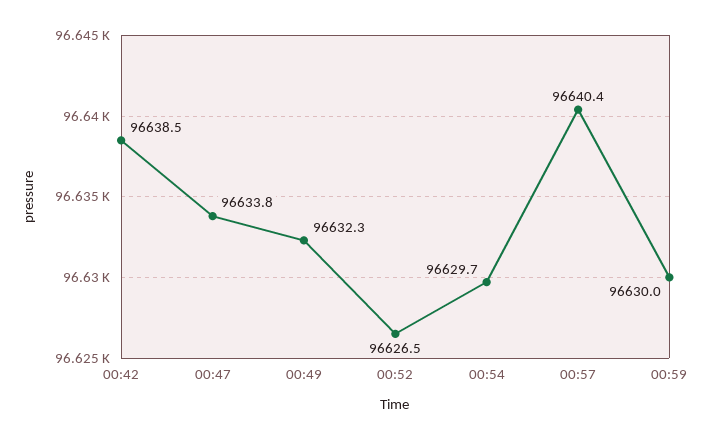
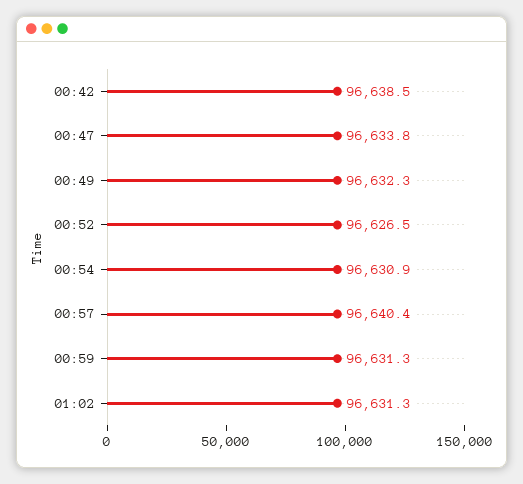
00:54: 96629.7 -> 96630.9
00:59: 96630 -> 96631.3
01:02: none -> 96631.3

